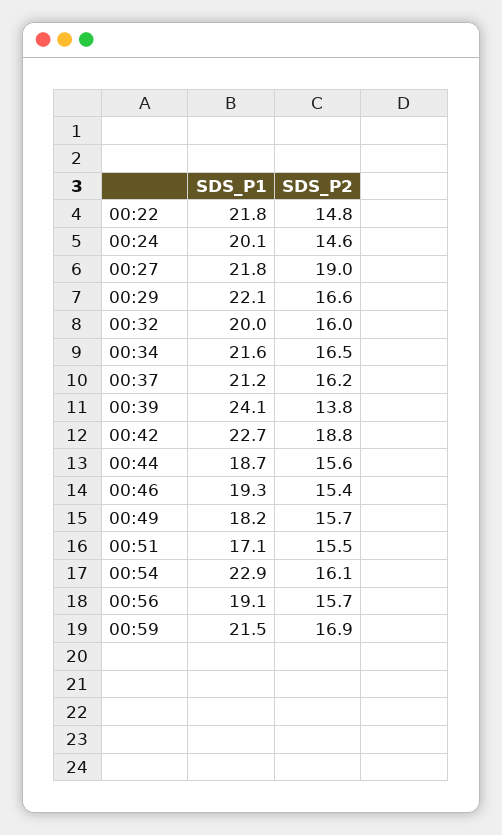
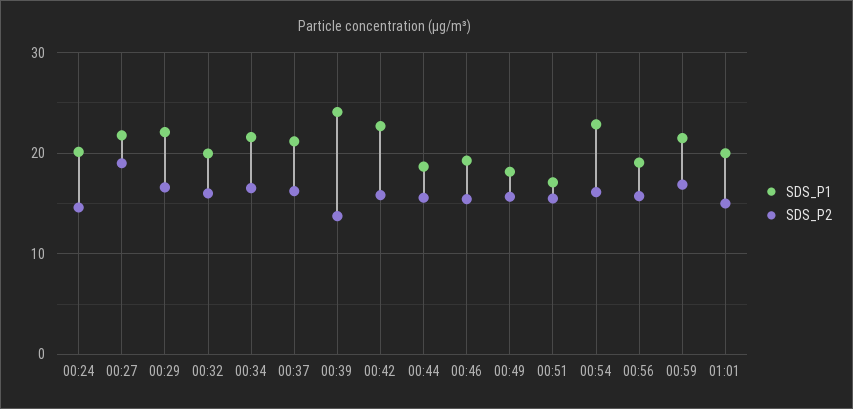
SDS_P1, 00:22: 21.8 -> none
SDS_P2, 00:22: 14.8 -> none
SDS_P2, 00:42: 18.8 -> 16
SDS_P1, 01:01: none -> 20
SDS_P2, 01:01: none -> 15

